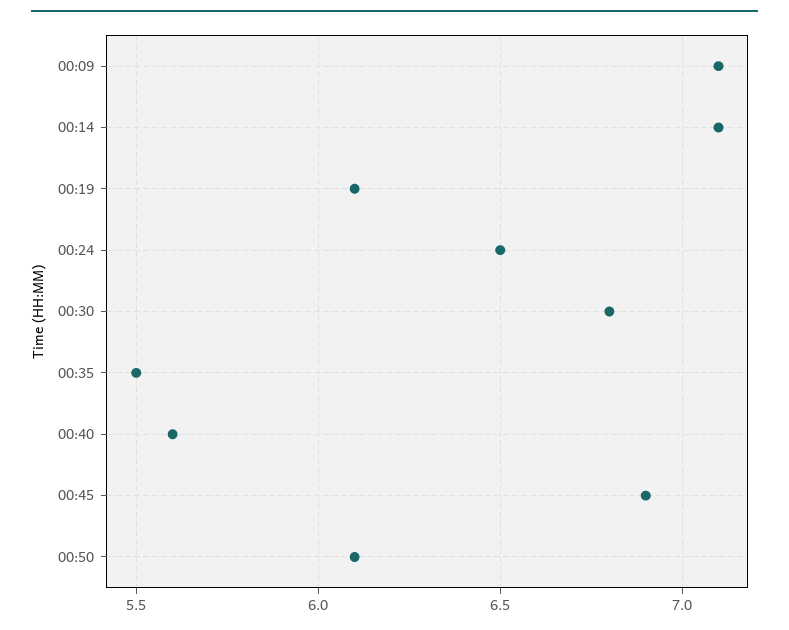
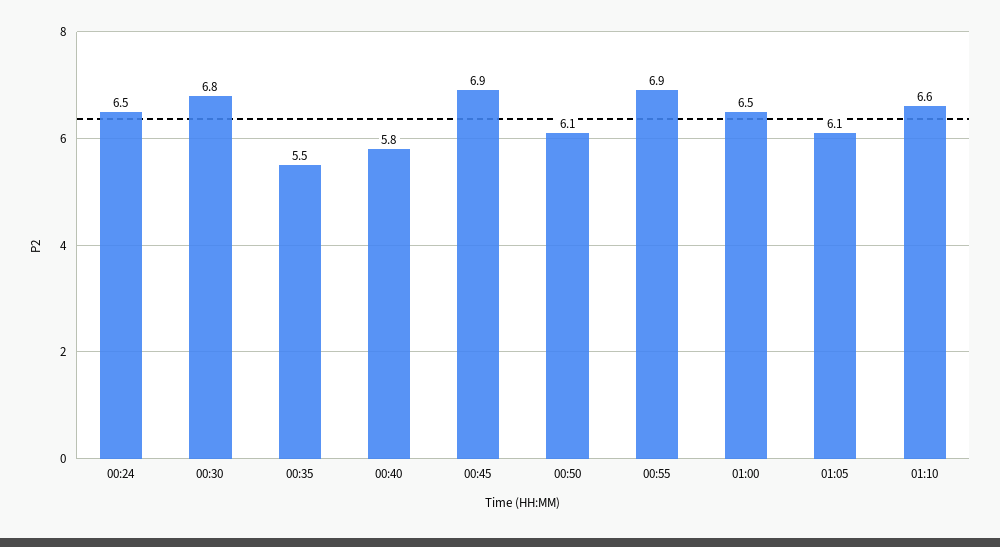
00:09: 7.1 -> none
00:14: 7.1 -> none
00:19: 6.1 -> none
00:40: 5.6 -> 5.8
00:55: none -> 6.9
01:00: none -> 6.5
01:05: none -> 6.1
01:10: none -> 6.6

